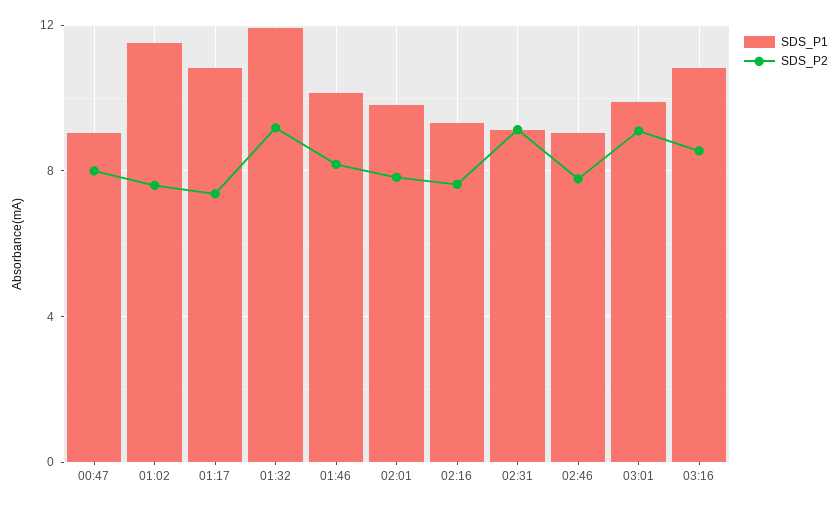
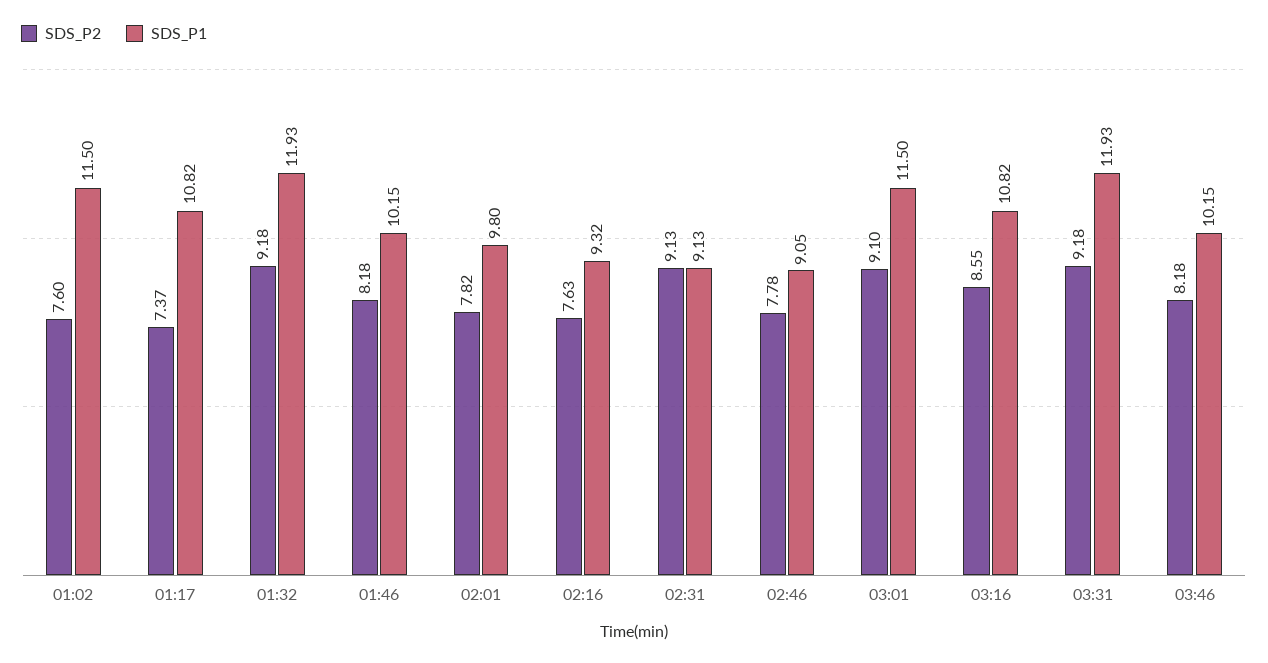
SDS_P1, 00:47: 9 -> none
SDS_P2, 00:47: 8 -> none
SDS_P1, 03:01: 10 -> 11.5
SDS_P2, 03:31: none -> 9.18
SDS_P1, 03:31: none -> 11.93
SDS_P2, 03:46: none -> 8.18
SDS_P1, 03:46: none -> 10.15

